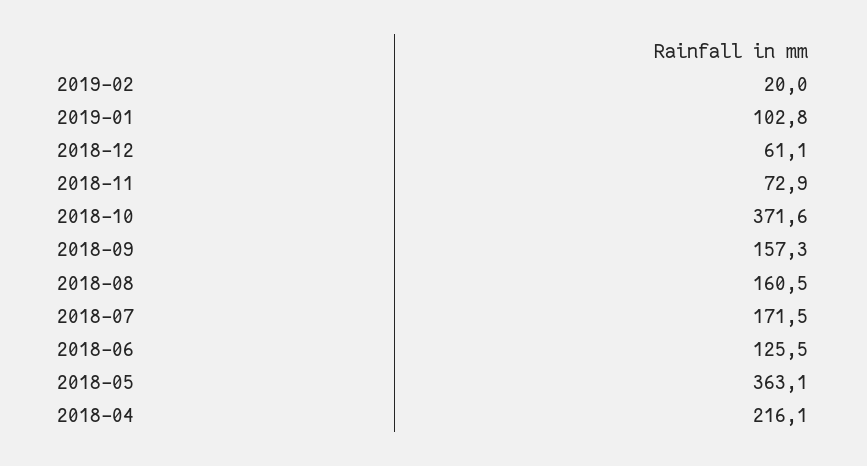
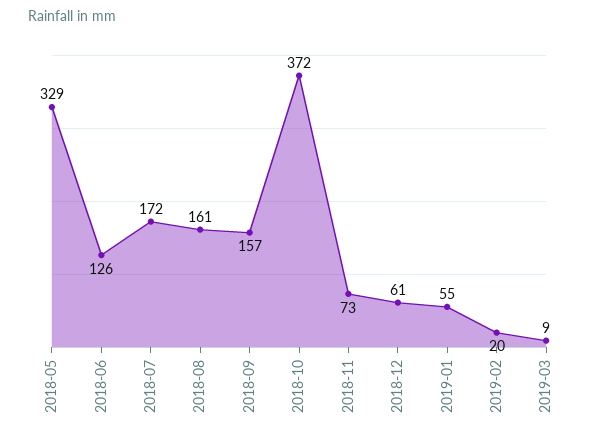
2019-01: 102.8 -> 55
2018-05: 363.1 -> 329
2018-04: 216.1 -> none
2019-03: none -> 9

